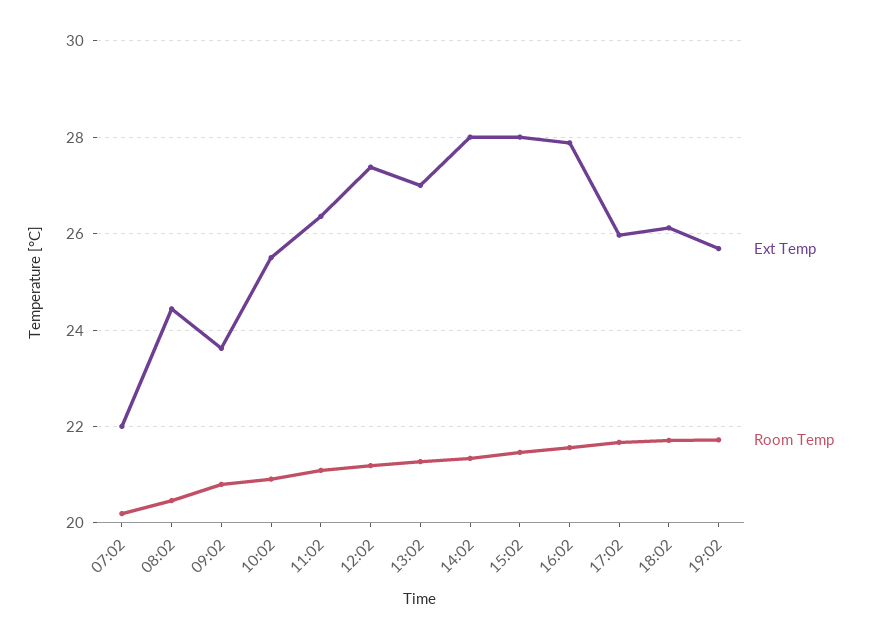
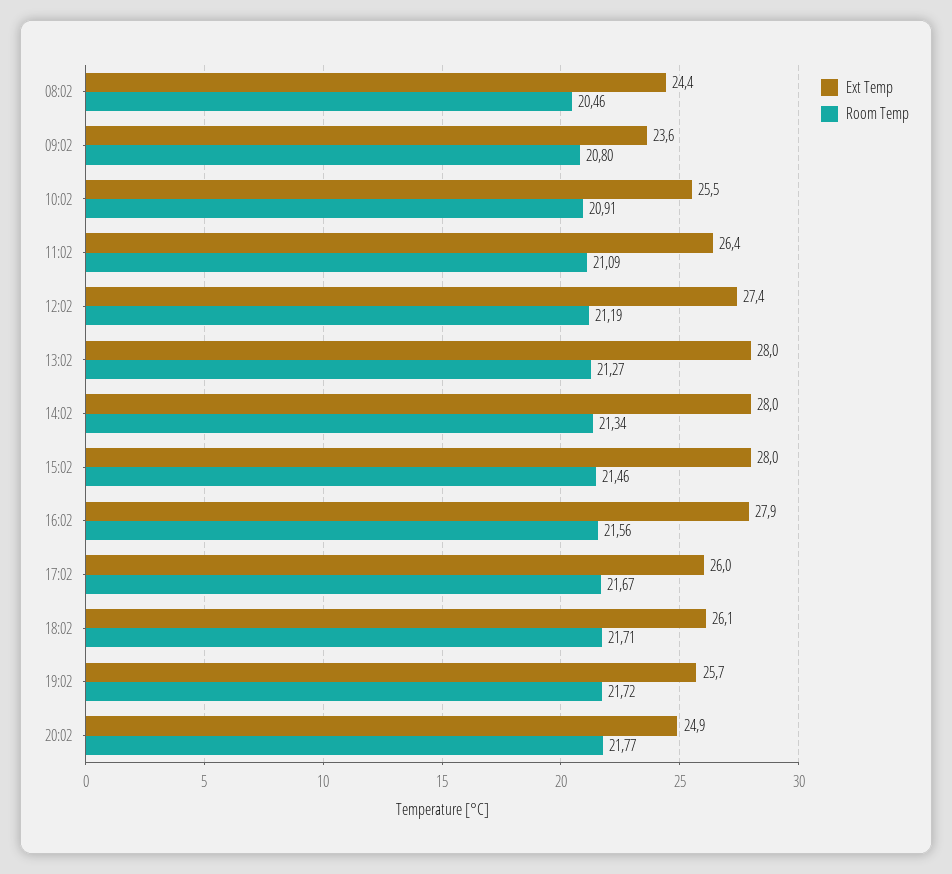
Ext Temp, 07:02: 22 -> none
Room Temp, 07:02: 20.2 -> none
Ext Temp, 13:02: 27 -> 28
Ext Temp, 20:02: none -> 24.9
Room Temp, 20:02: none -> 21.77

